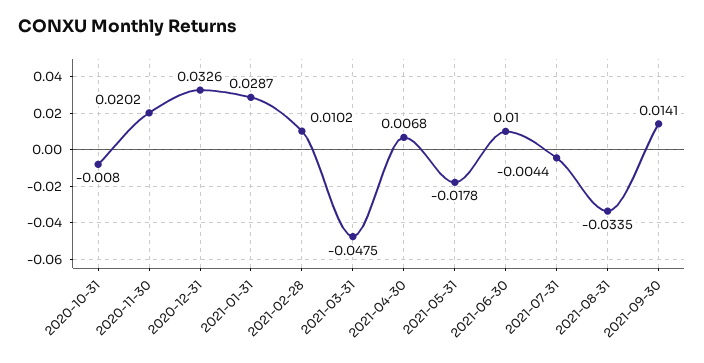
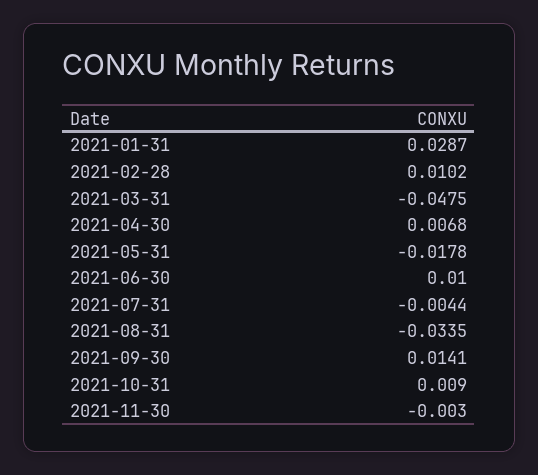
2020-10-31: -0.008 -> none
2020-11-30: 0.0202 -> none
2020-12-31: 0.0326 -> none
2021-10-31: none -> 0.009
2021-11-30: none -> -0.003

